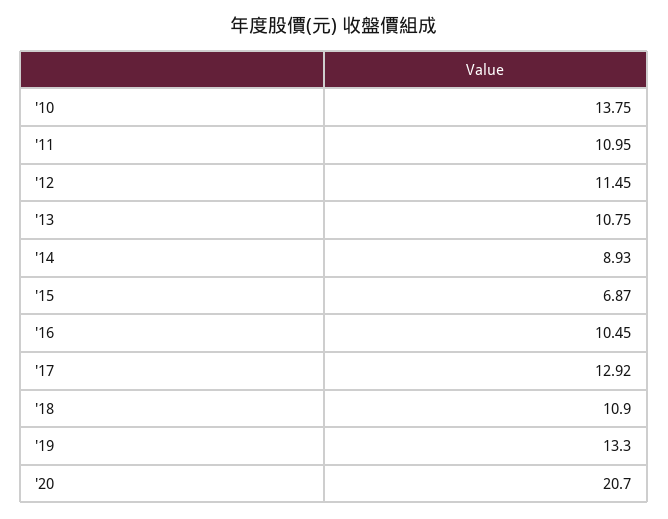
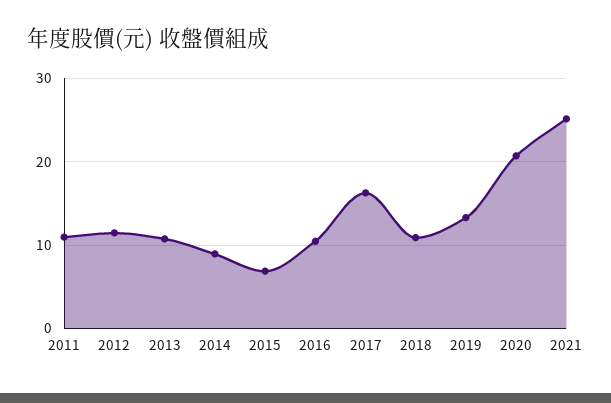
'10: 13.75 -> none
'17: 12.92 -> 16
2021: none -> 25

